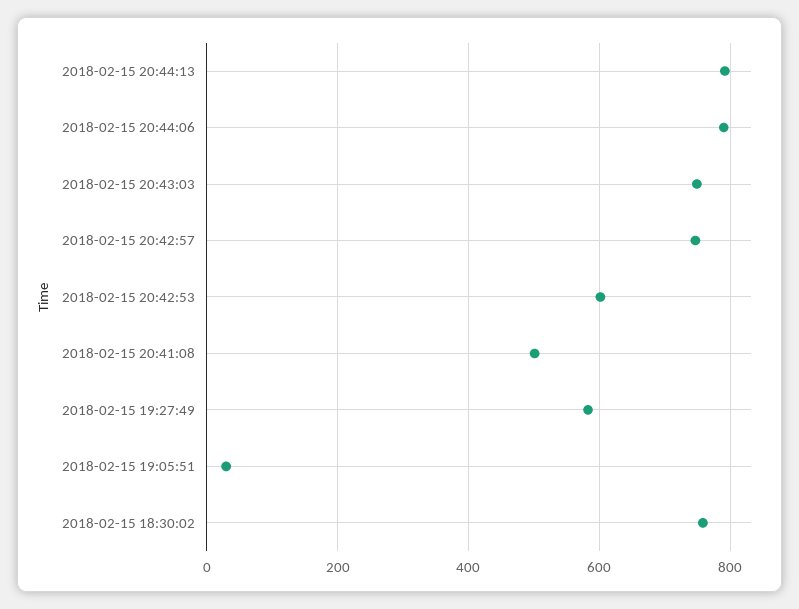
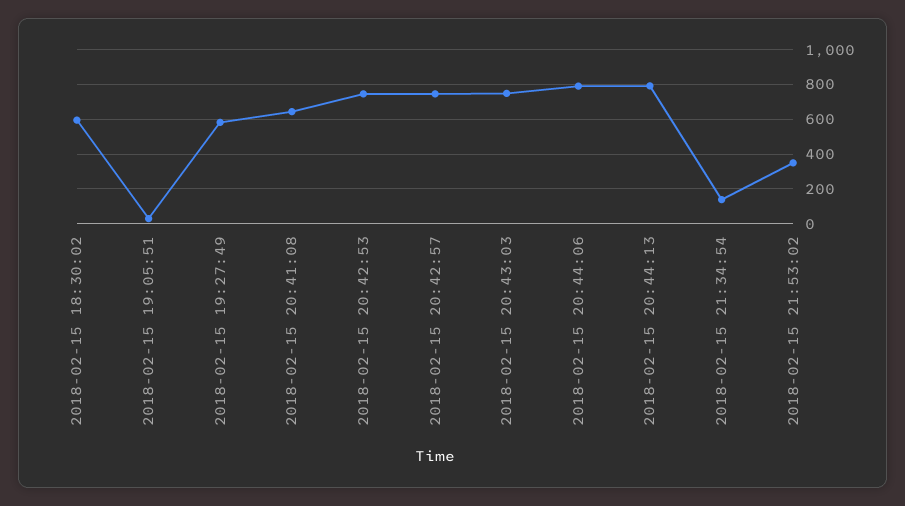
2018-02-15 20:42:53: 600 -> 750
2018-02-15 20:41:08: 500 -> 650
2018-02-15 18:30:02: 760 -> 600
2018-02-15 21:34:54: none -> 150
2018-02-15 21:53:02: none -> 350

